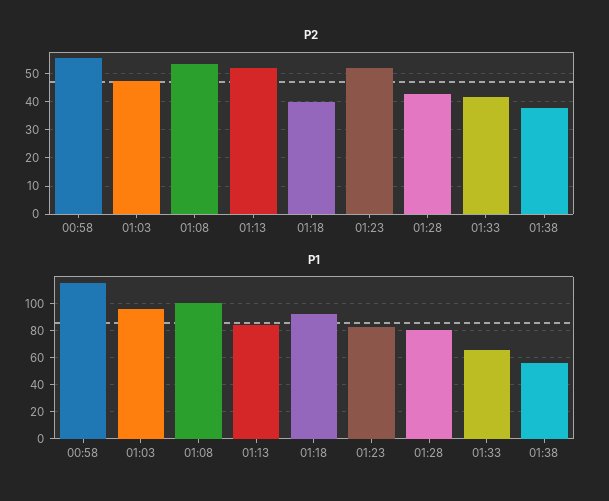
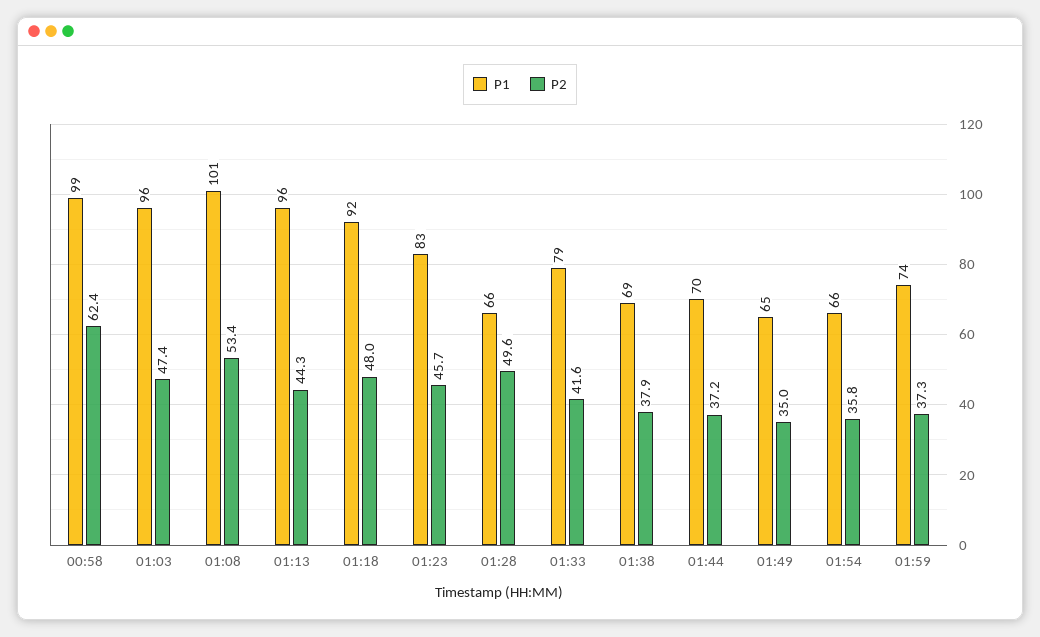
P2, 00:58: 55 -> 62.4
P2, 01:13: 52.5 -> 44.3
P2, 01:18: 40 -> 48
P2, 01:23: 52.5 -> 45.7
P2, 01:28: 42.5 -> 49.6
P1, 00:58: 115 -> 99
P1, 01:13: 85 -> 96
P1, 01:28: 80 -> 66
P1, 01:33: 65 -> 79
P1, 01:38: 55 -> 69
P1, 01:44: none -> 70
P2, 01:44: none -> 37.2
P1, 01:49: none -> 65
P2, 01:49: none -> 35
P1, 01:54: none -> 66
P2, 01:54: none -> 35.8
P1, 01:59: none -> 74
P2, 01:59: none -> 37.3

